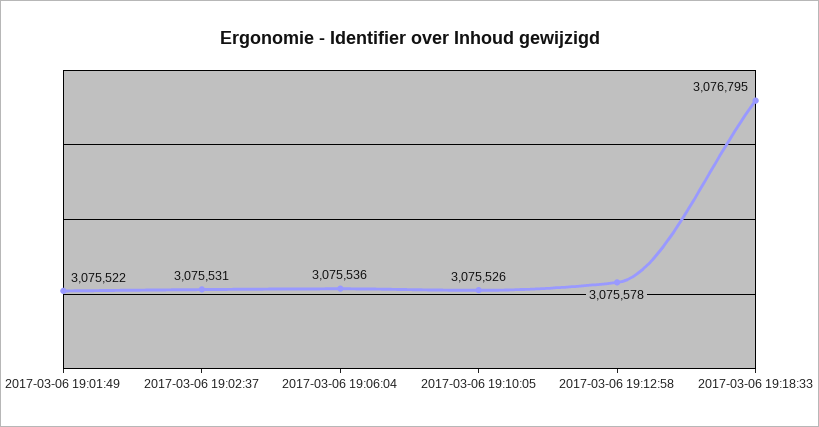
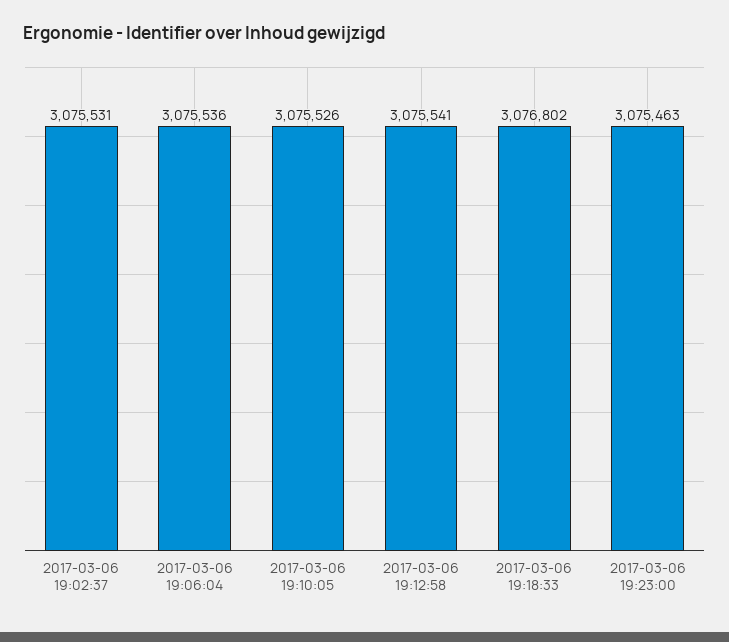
2017-03-06 19:01:49: 3075522 -> none
2017-03-06 19:12:58: 3075578 -> 3075541
2017-03-06 19:18:33: 3076795 -> 3076802
2017-03-06 19:23:00: none -> 3075463

